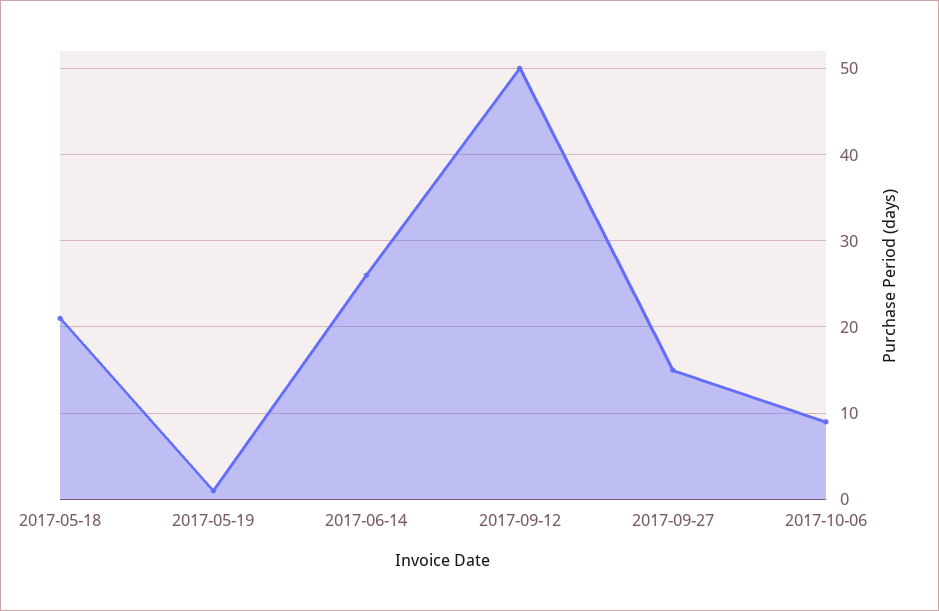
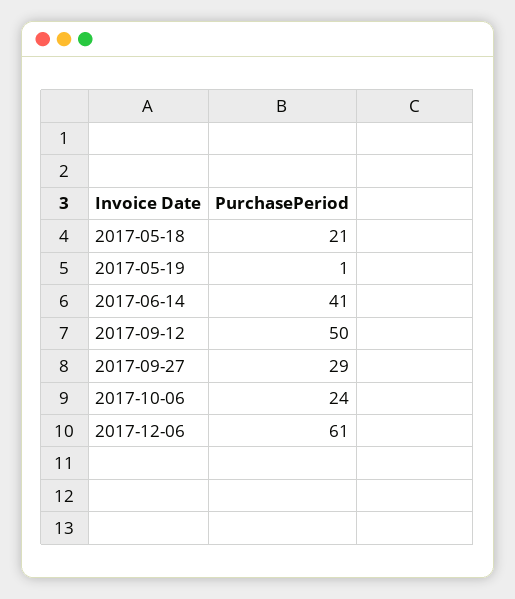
2017-06-14: 26 -> 41
2017-09-27: 15 -> 29
2017-10-06: 9 -> 24
2017-12-06: none -> 61

